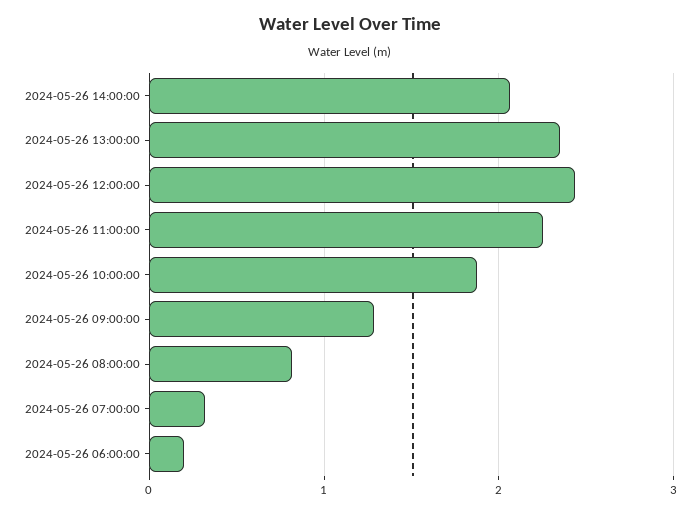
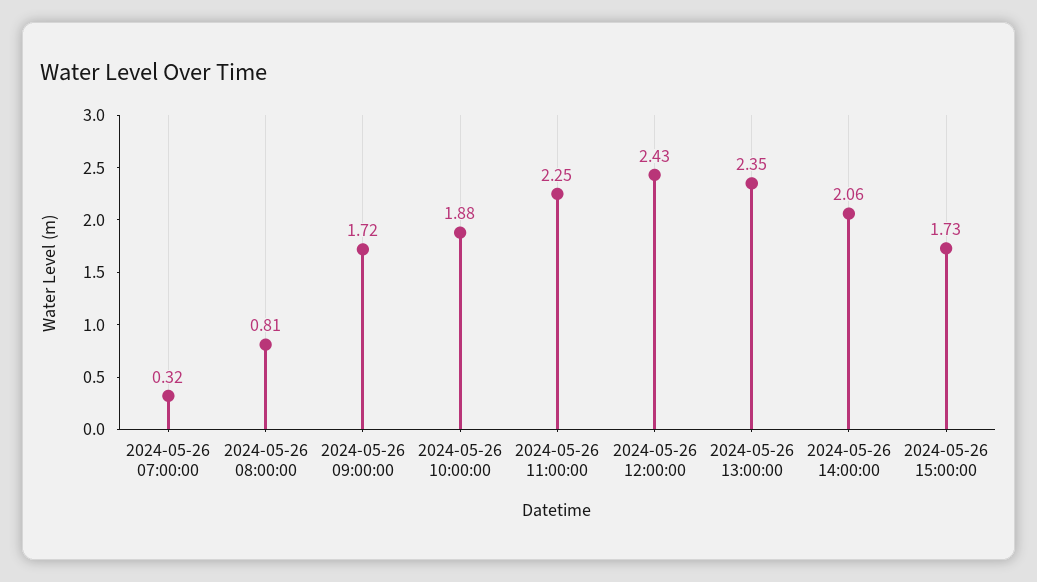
2024-05-26 09:00:00: 1.3 -> 1.72
2024-05-26 06:00:00: 0.2 -> none
2024-05-26 15:00:00: none -> 1.73

